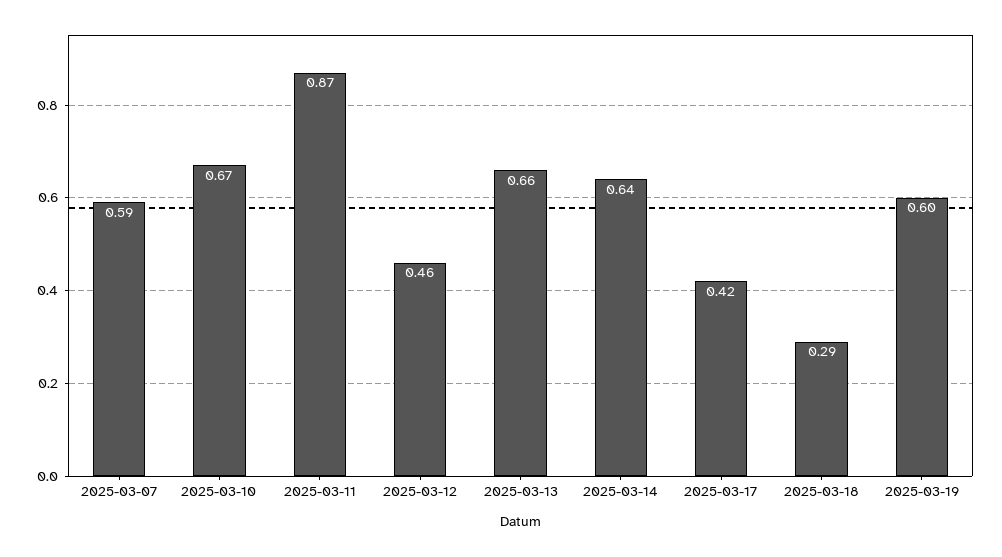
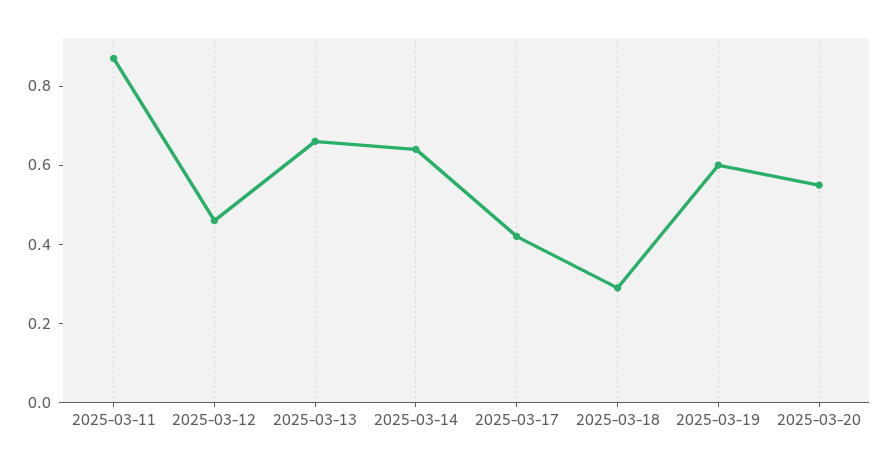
2025-03-07: 0.59 -> none
2025-03-10: 0.67 -> none
2025-03-20: none -> 0.55

